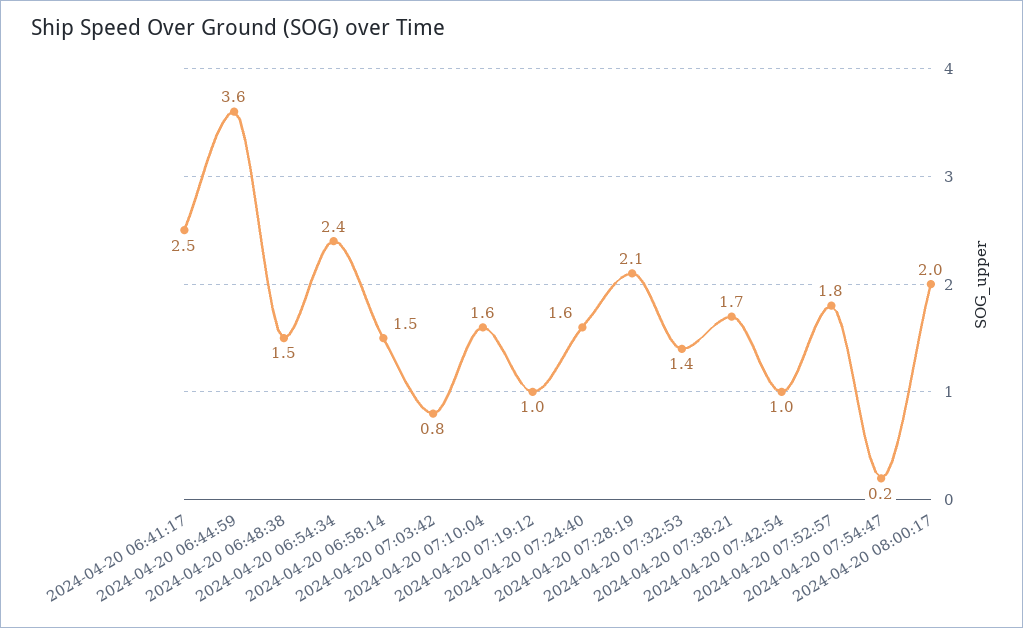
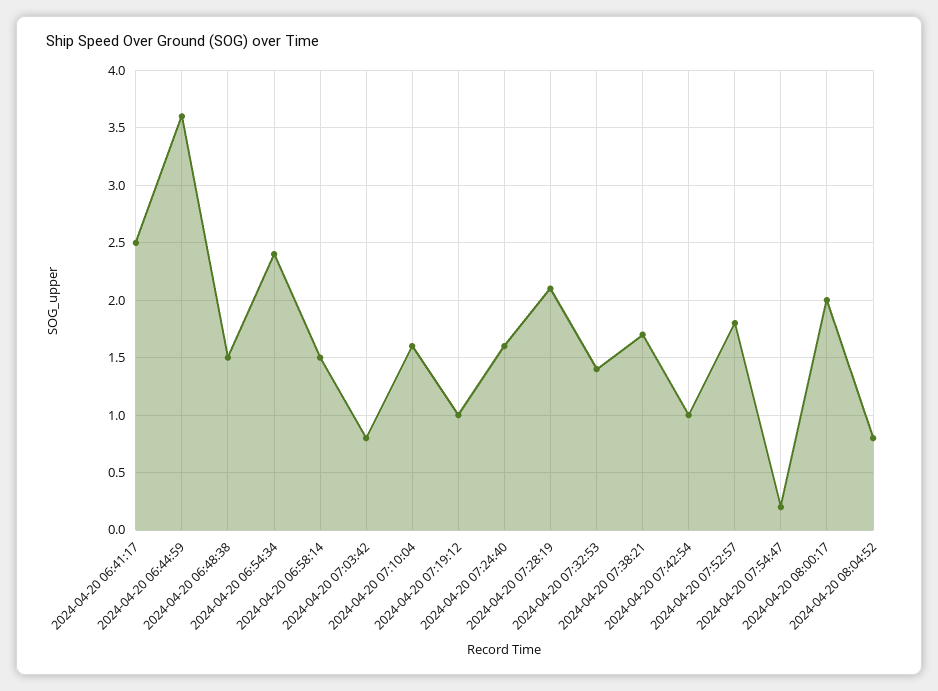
2024-04-20 08:04:52: none -> 0.8

